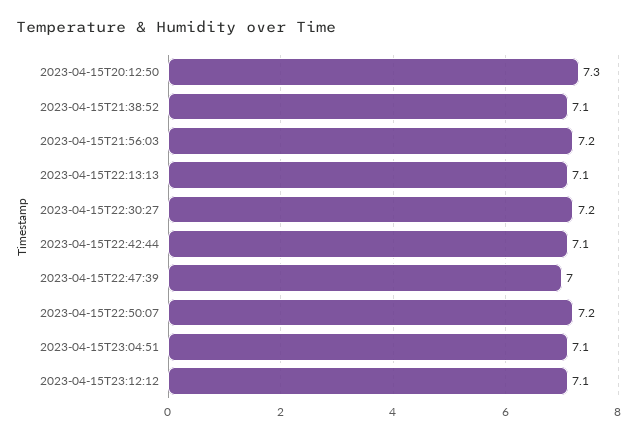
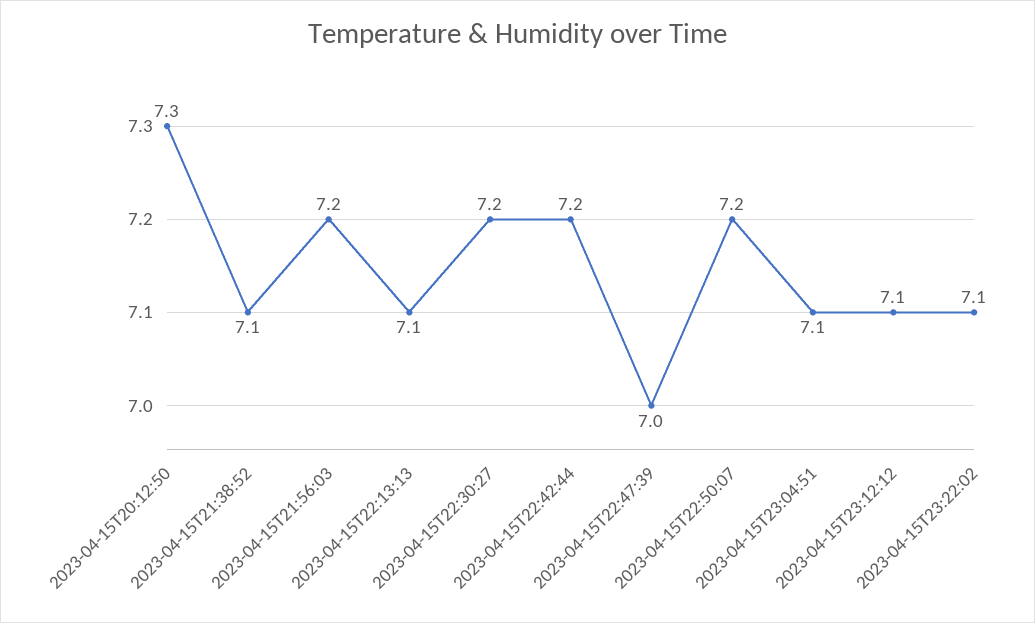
2023-04-15T22:42:44: 7.1 -> 7.2
2023-04-15T23:22:02: none -> 7.1

